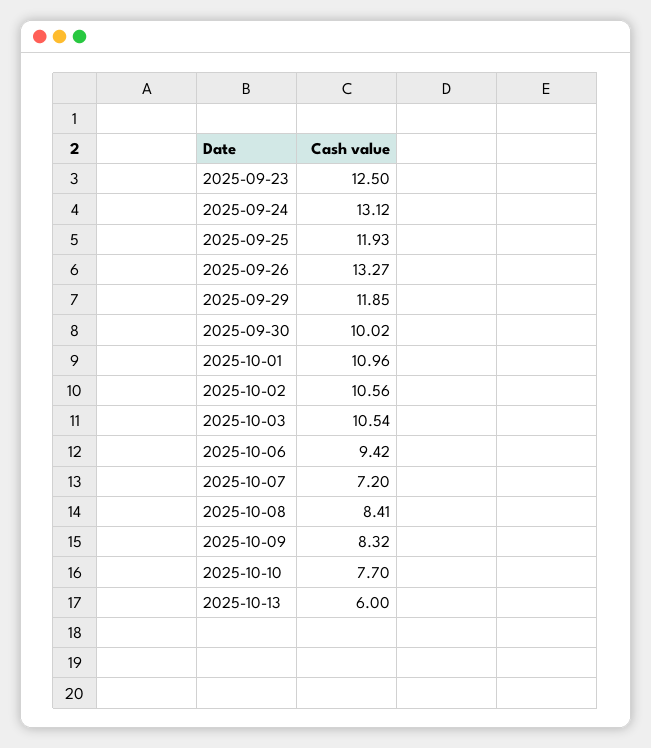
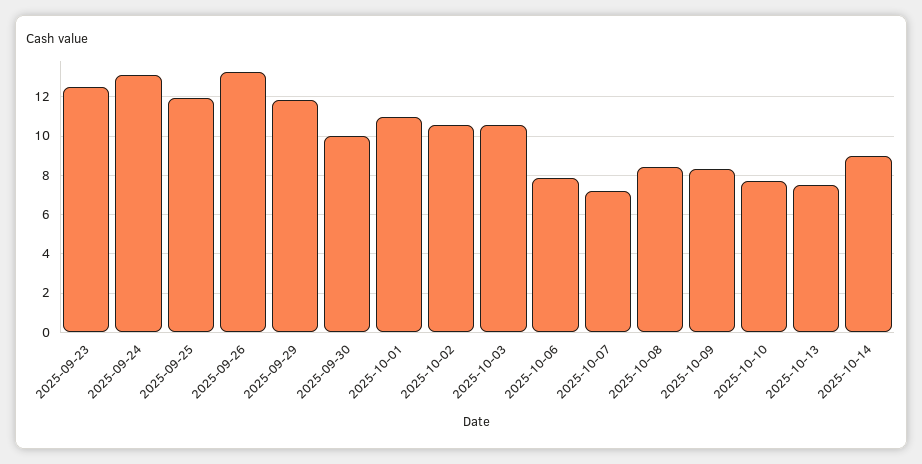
2025-10-06: 9.42 -> 8
2025-10-13: 6 -> 7.5
2025-10-14: none -> 9

